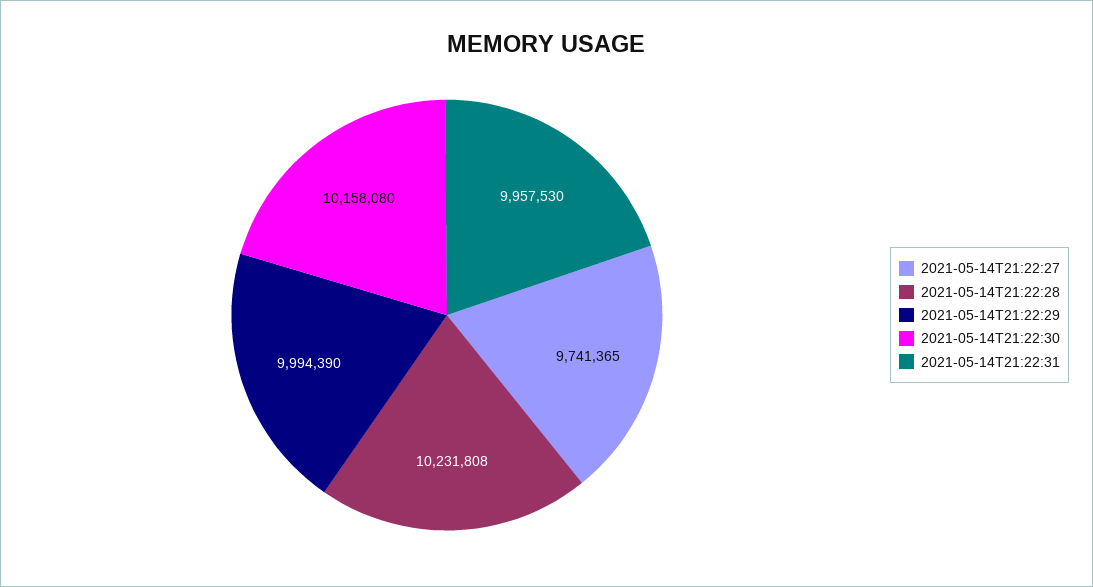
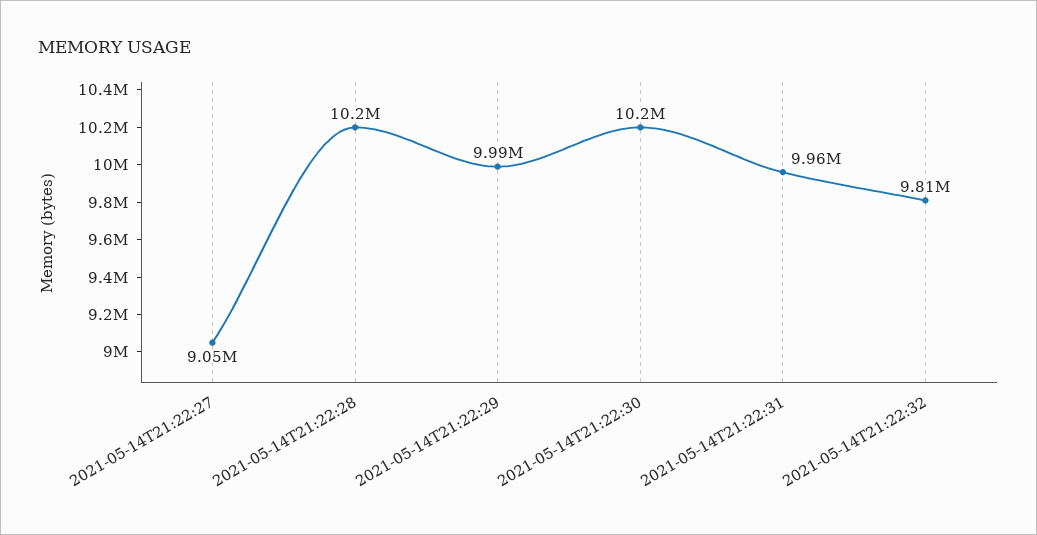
2021-05-14T21:22:27: 9741365 -> 9050000
2021-05-14T21:22:32: none -> 9810000

